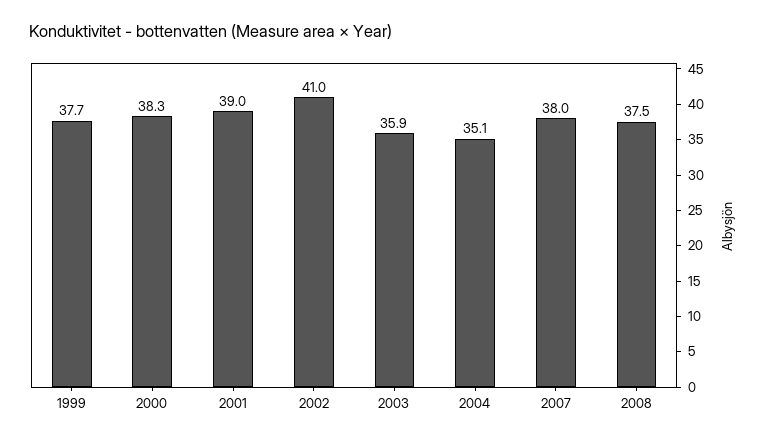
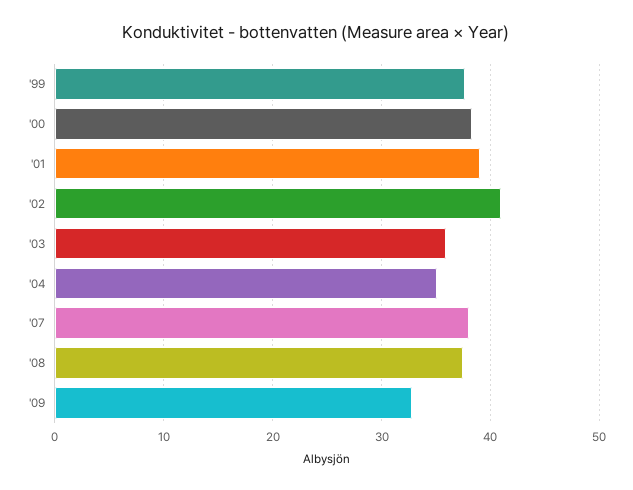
'09: none -> 33

